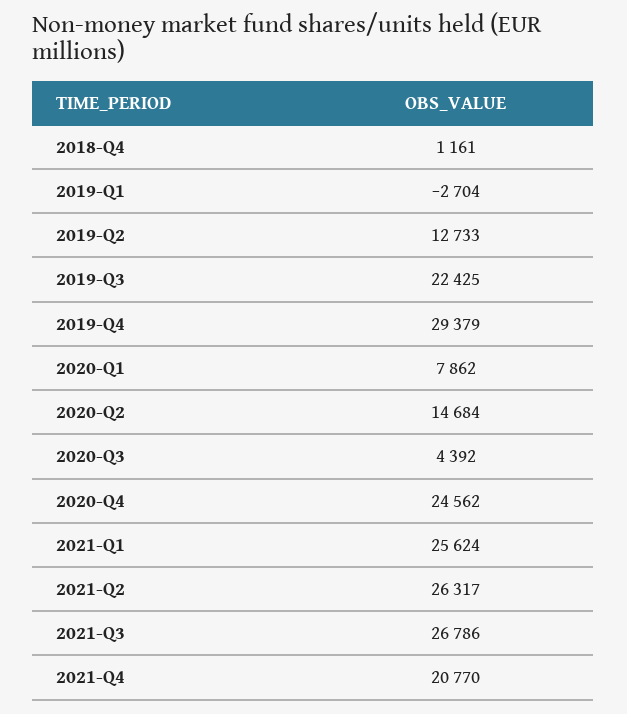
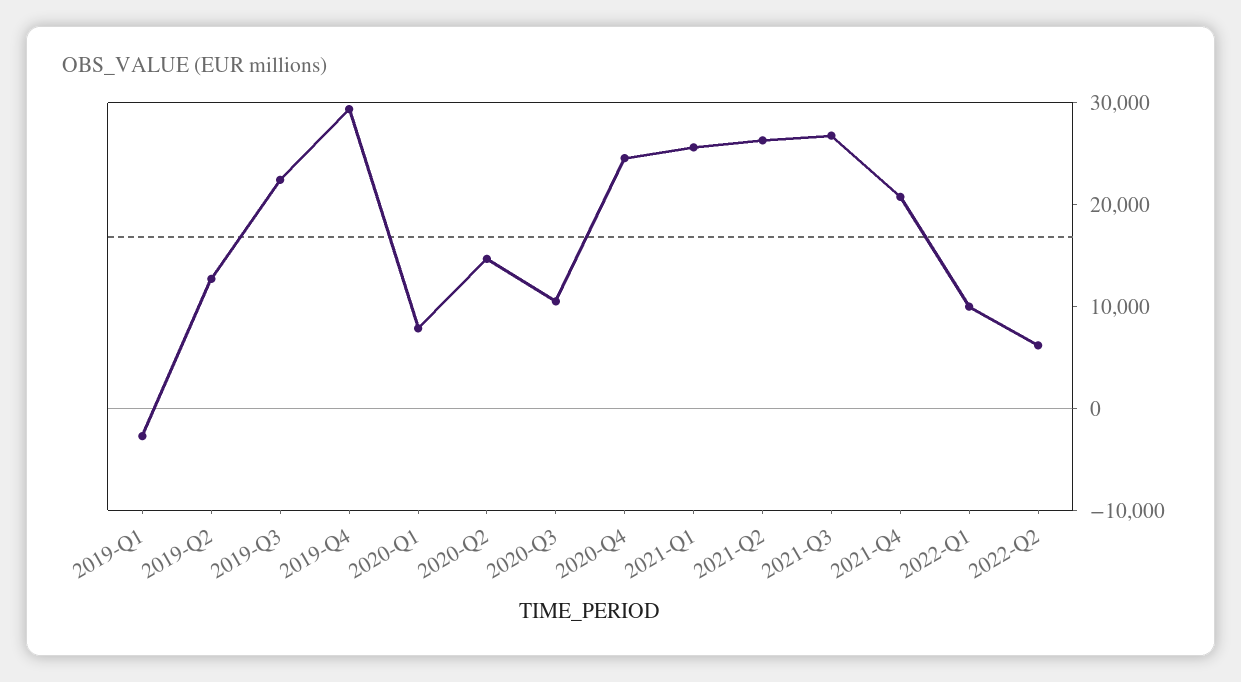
2018-Q4: 1161 -> none
2020-Q3: 4392 -> 10000
2022-Q1: none -> 10000
2022-Q2: none -> 6000

